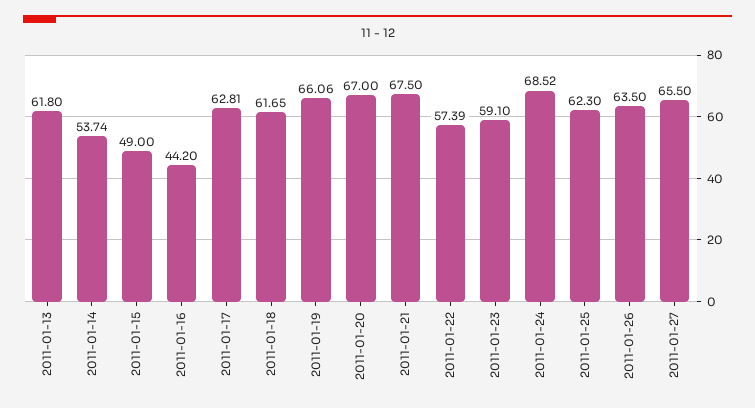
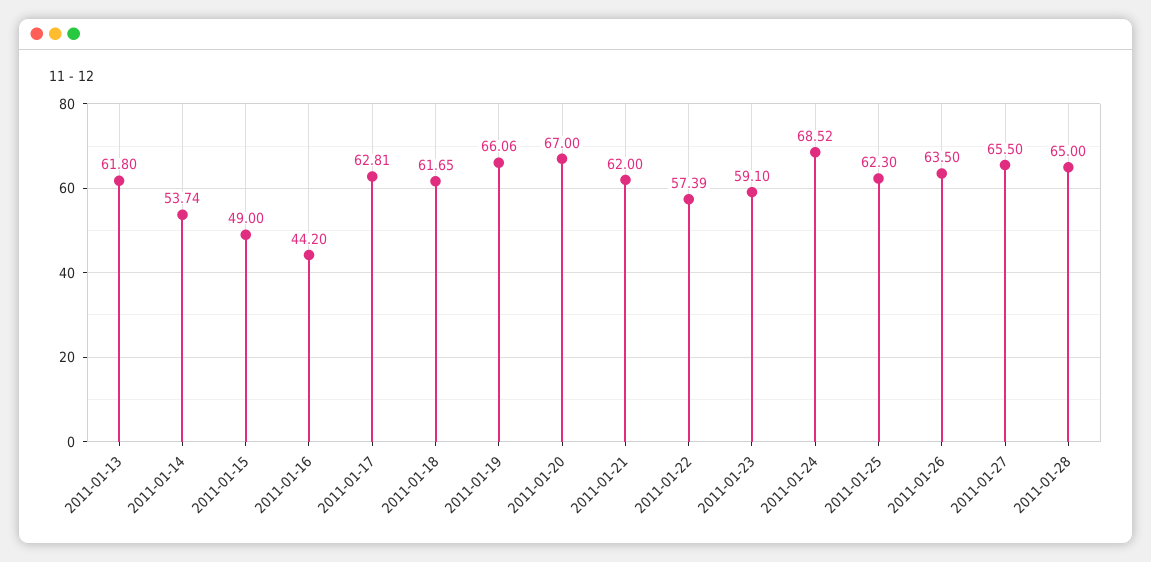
2011-01-21: 67.5 -> 62
2011-01-28: none -> 65

